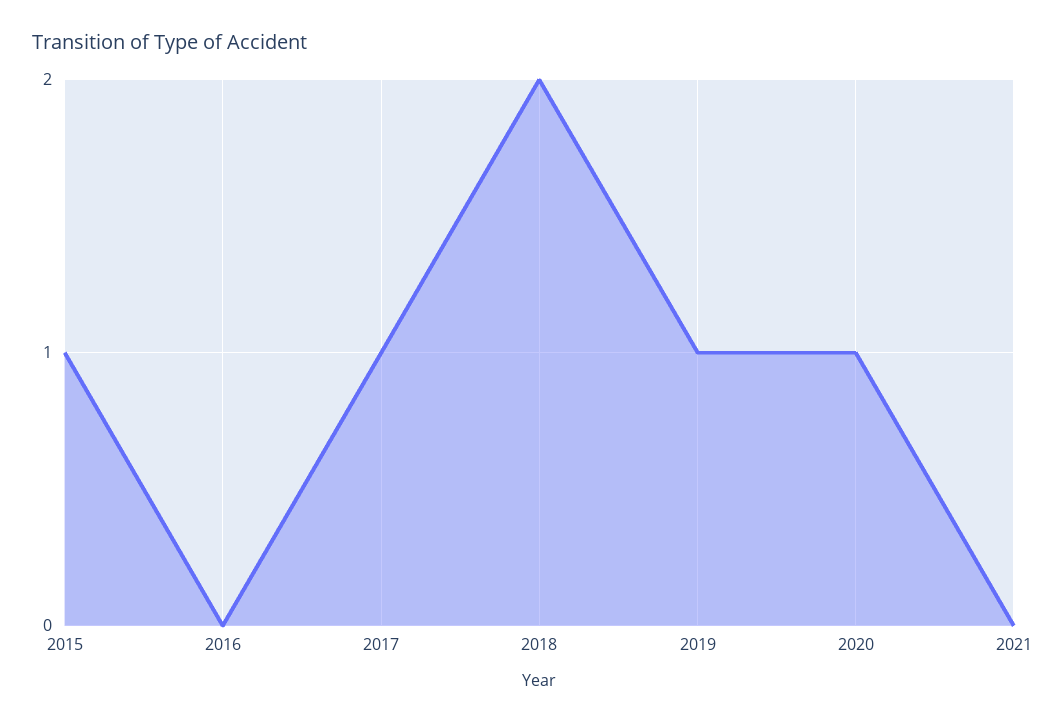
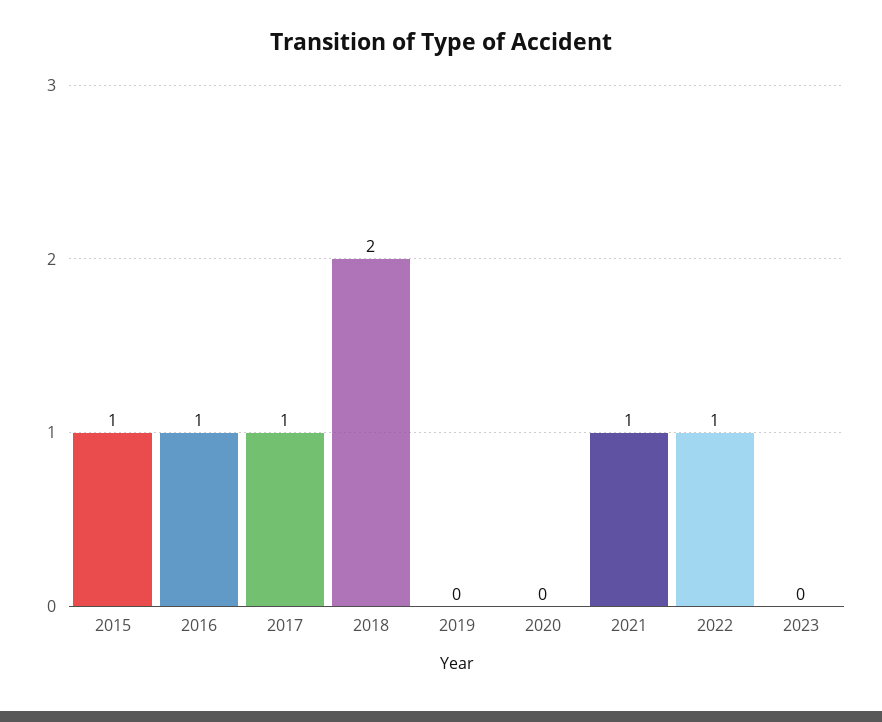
2016: 0 -> 1
2019: 1 -> 0
2020: 1 -> 0
2021: 0 -> 1
2022: none -> 1
2023: none -> 0

